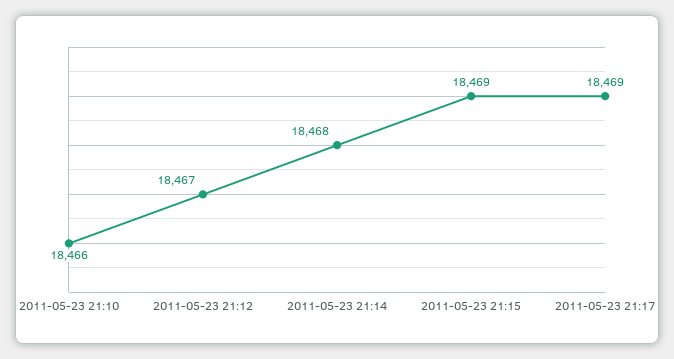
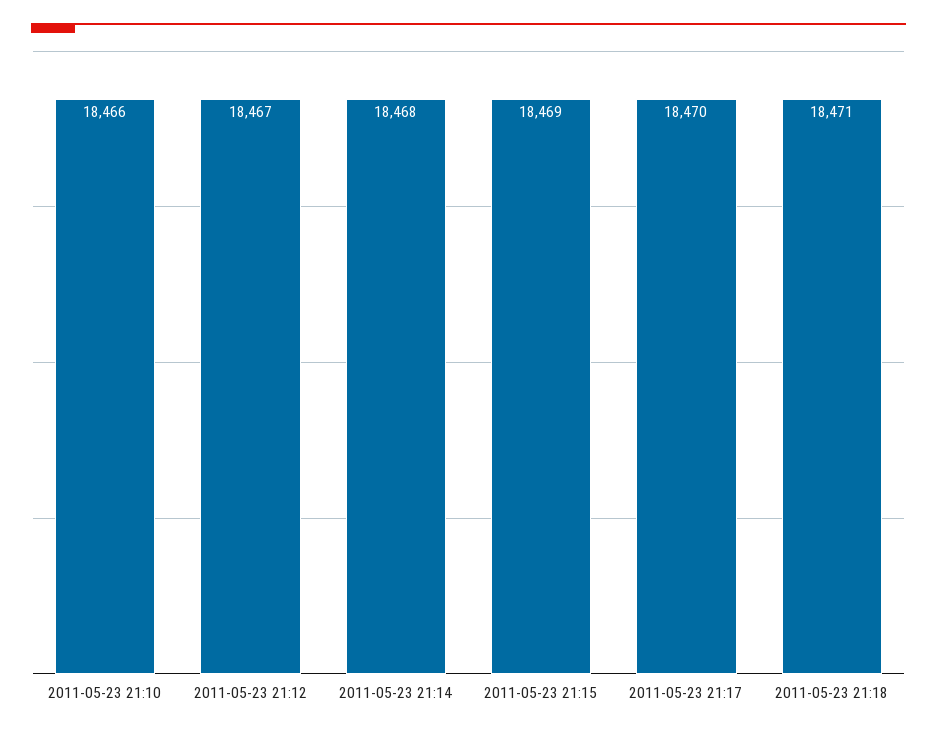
2011-05-23 21:17: 18469 -> 18470
2011-05-23 21:18: none -> 18471

